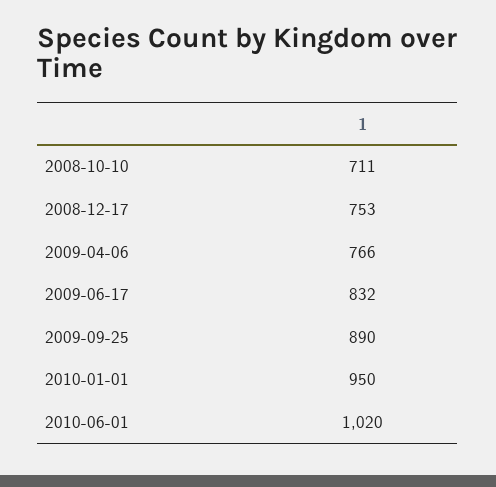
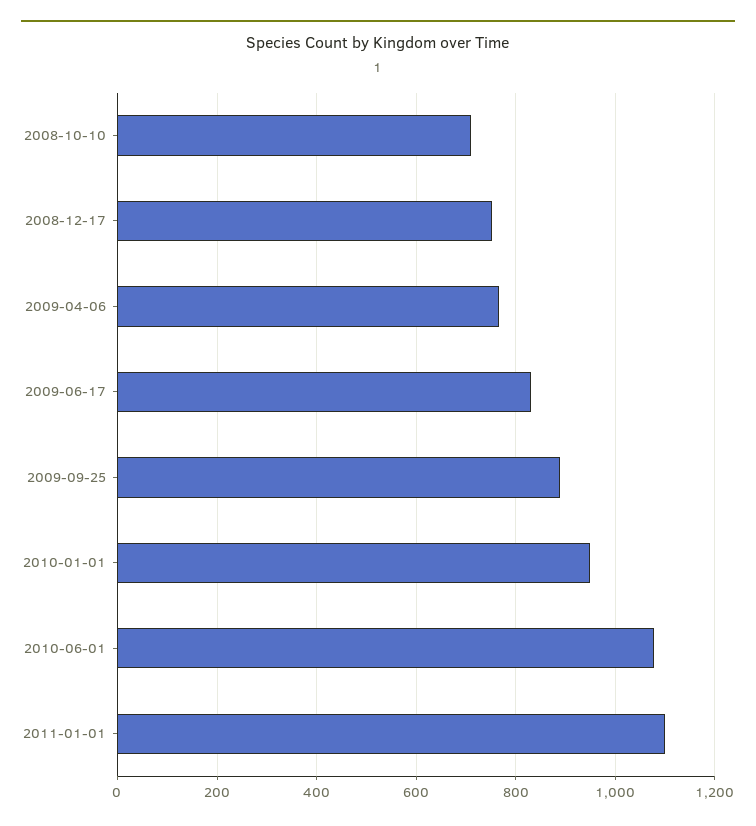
2010-06-01: 1020 -> 1080
2011-01-01: none -> 1100

